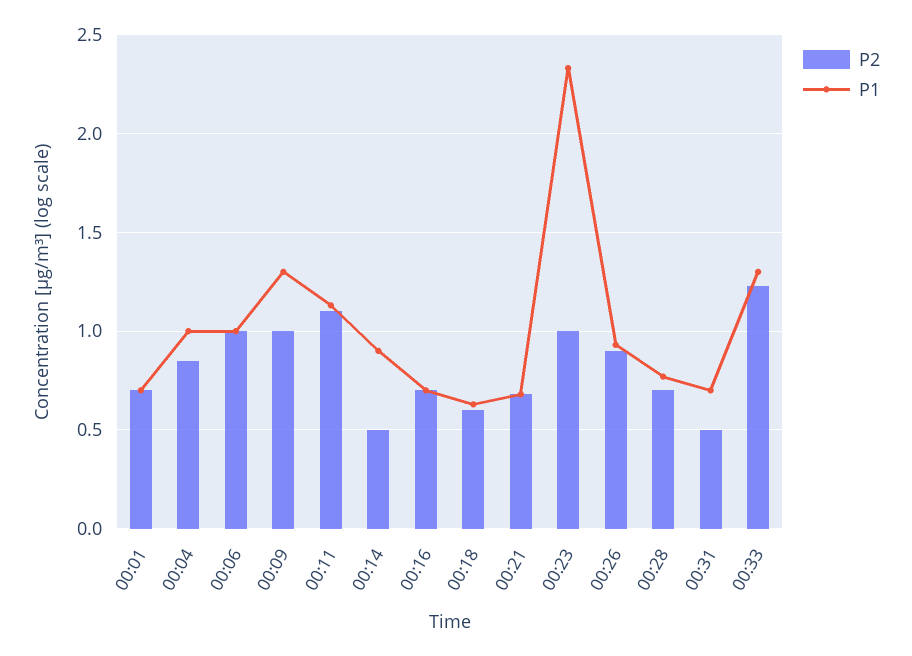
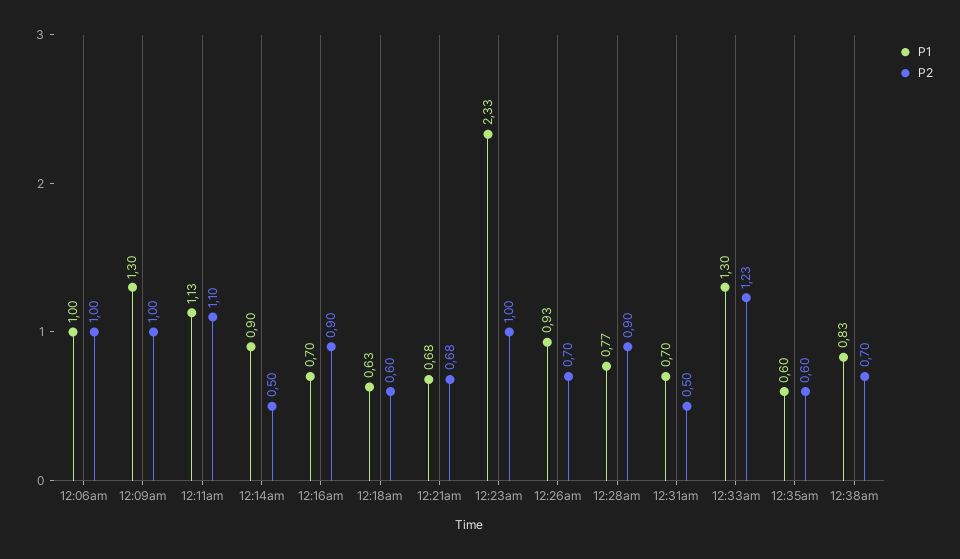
P2, 00:01: 0.7 -> none
P1, 00:01: 0.7 -> none
P2, 00:04: 0.85 -> none
P1, 00:04: 1 -> none
P2, 00:16: 0.7 -> 0.9
P2, 00:26: 0.9 -> 0.7
P2, 00:28: 0.7 -> 0.9
P1, 12:35am: none -> 0.6
P2, 12:35am: none -> 0.6
P1, 12:38am: none -> 0.83
P2, 12:38am: none -> 0.7

